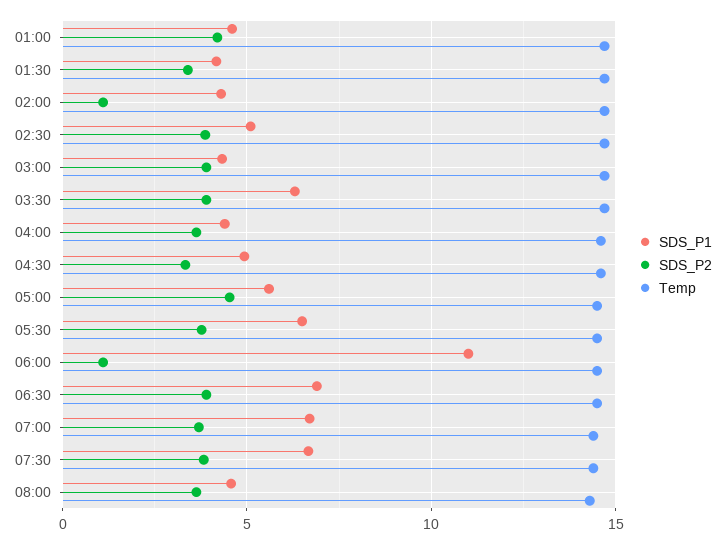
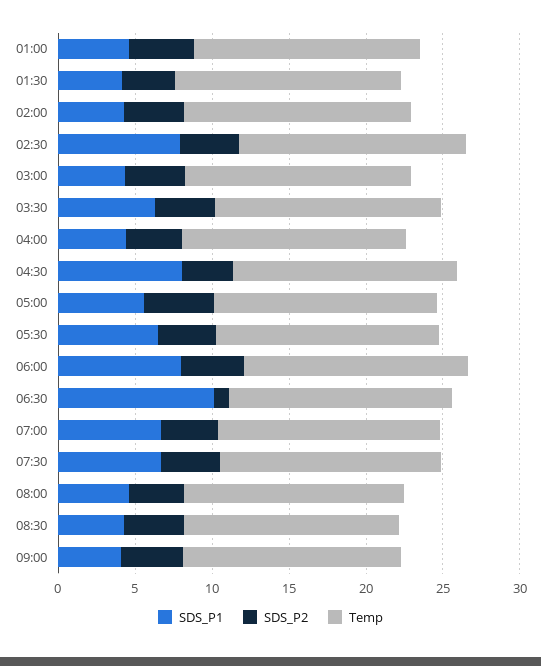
SDS_P2, 02:00: 1 -> 4
SDS_P1, 02:30: 5 -> 8
SDS_P1, 04:30: 5 -> 8
SDS_P1, 06:00: 11 -> 8
SDS_P2, 06:00: 1 -> 4
SDS_P1, 06:30: 7 -> 10
SDS_P2, 06:30: 4 -> 1
SDS_P1, 08:30: none -> 4
SDS_P2, 08:30: none -> 4
Temp, 08:30: none -> 14
SDS_P1, 09:00: none -> 4
SDS_P2, 09:00: none -> 4
Temp, 09:00: none -> 14

